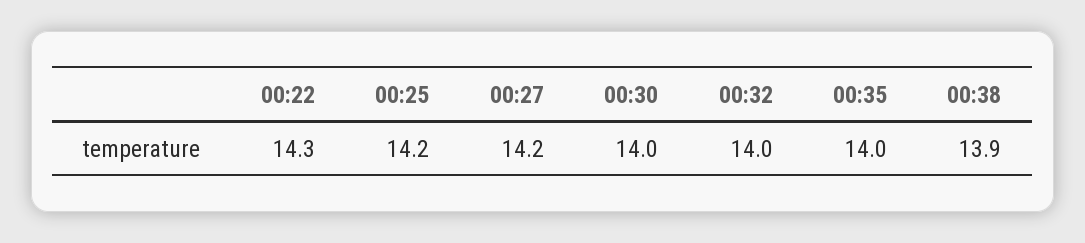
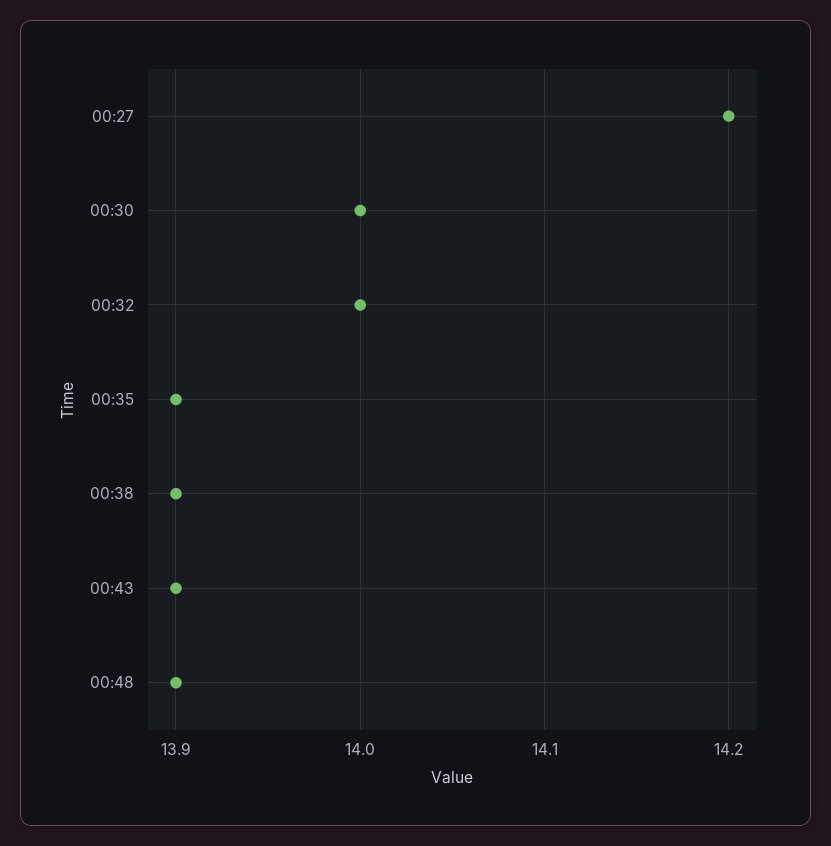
00:22: 14.3 -> none
00:25: 14.2 -> none
00:35: 14 -> 13.9
00:43: none -> 13.9
00:48: none -> 13.9

